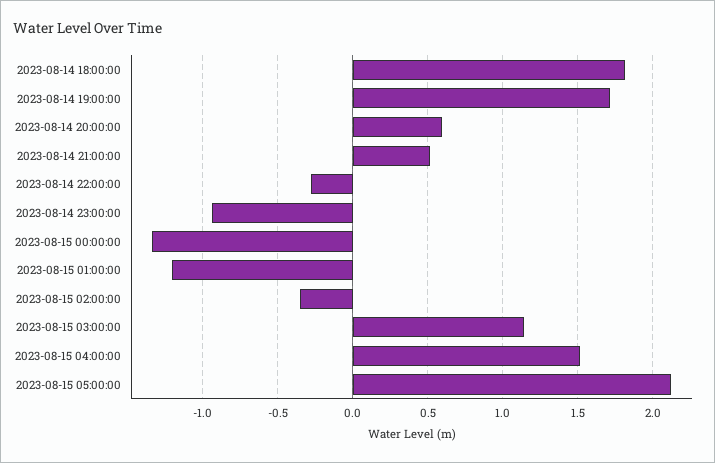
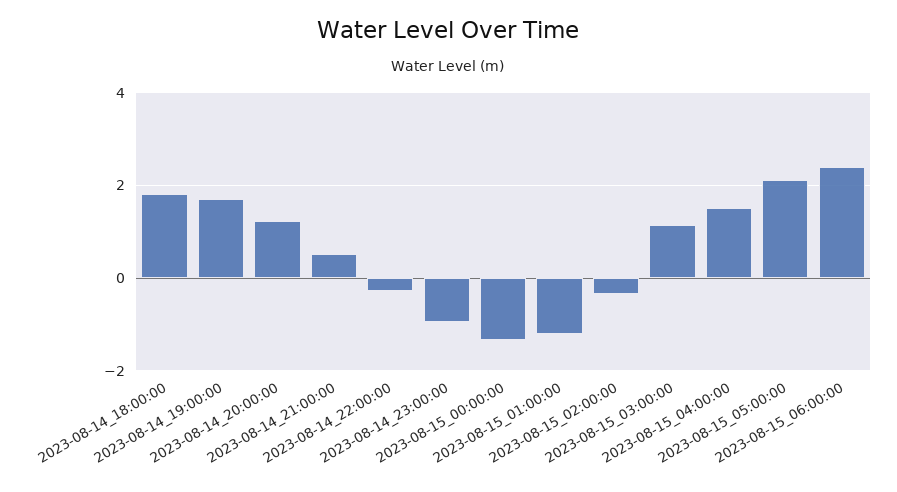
2023-08-14 20:00:00: 0.6 -> 1.2
2023-08-15_06:00:00: none -> 2.4

